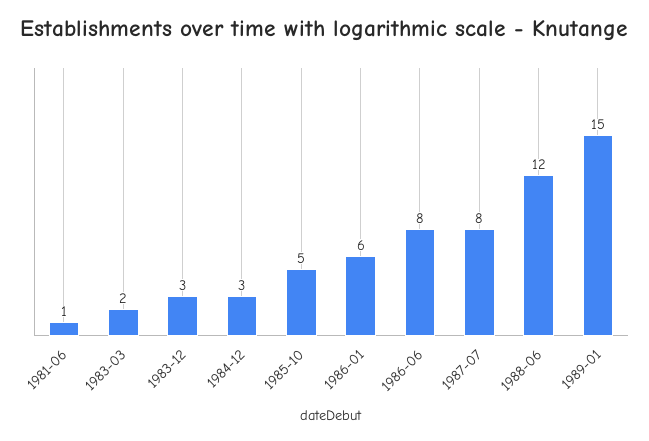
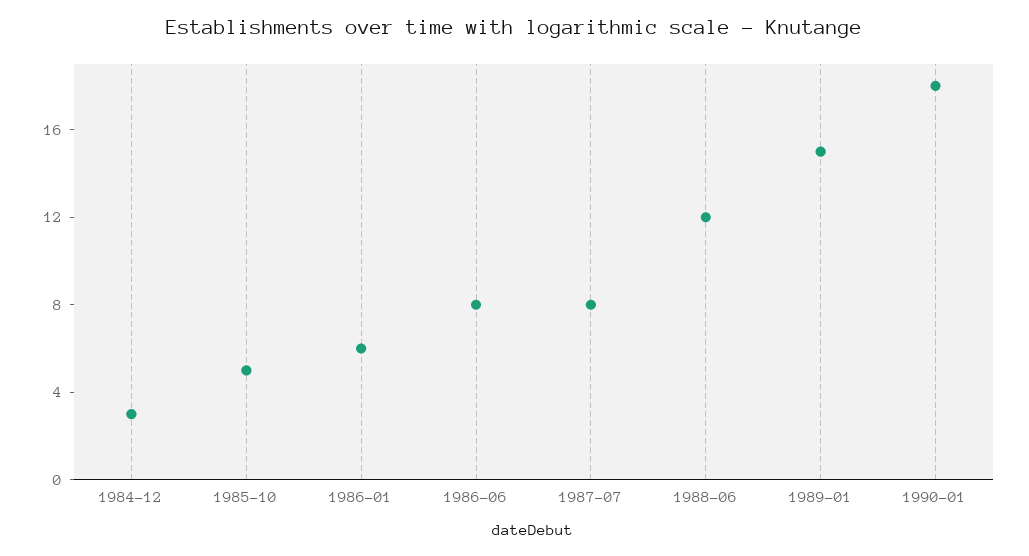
1981-06: 1 -> none
1983-03: 2 -> none
1983-12: 3 -> none
1990-01: none -> 18

